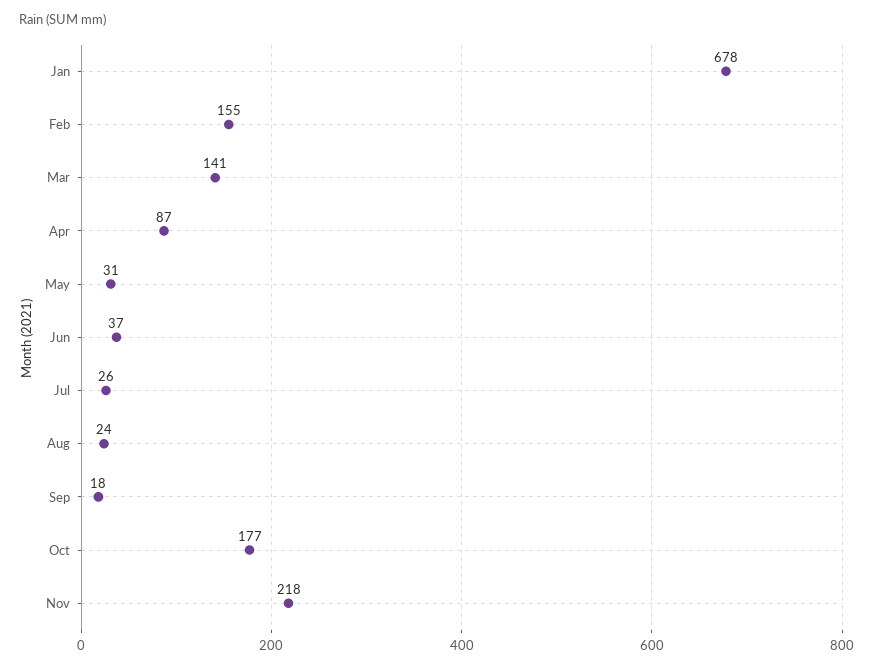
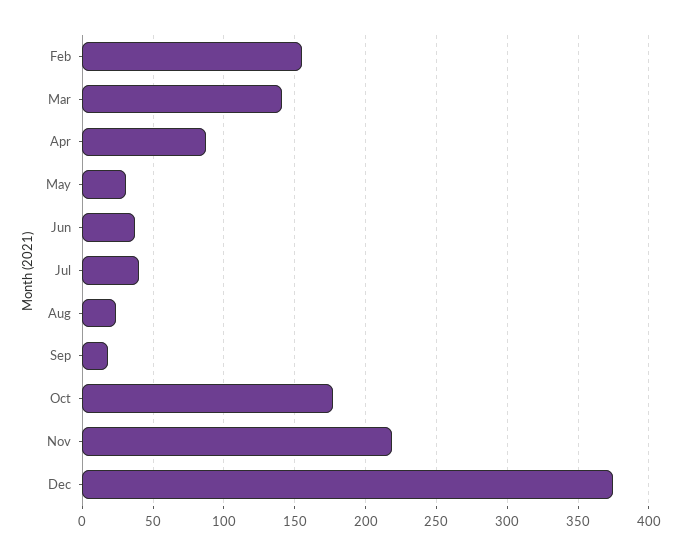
Jan: 678 -> none
Jul: 26 -> 40
Dec: none -> 375

